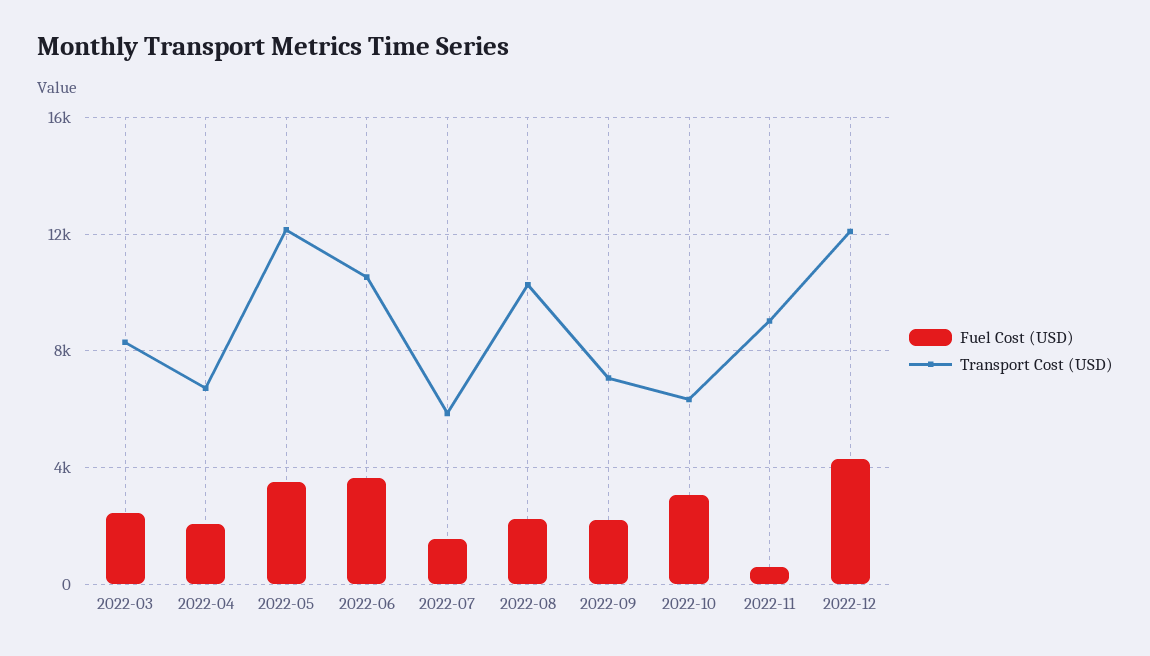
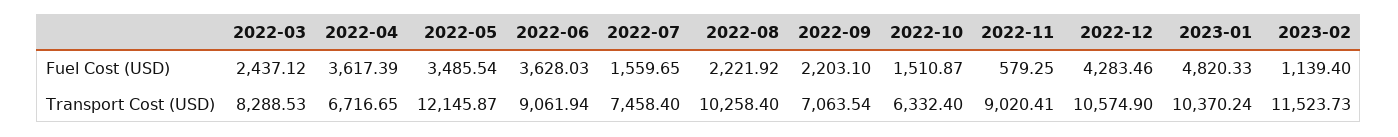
Fuel Cost (USD), 2022-04: 2000 -> 3617.39
Transport Cost (USD), 2022-06: 10500 -> 9061.94
Transport Cost (USD), 2022-07: 6000 -> 7458.4
Fuel Cost (USD), 2022-10: 3000 -> 1510.87
Transport Cost (USD), 2022-12: 12000 -> 10574.9
Fuel Cost (USD), 2023-01: none -> 4820.33
Fuel Cost (USD), 2023-02: none -> 1139.4
Transport Cost (USD), 2023-01: none -> 10370.24
Transport Cost (USD), 2023-02: none -> 11523.73

